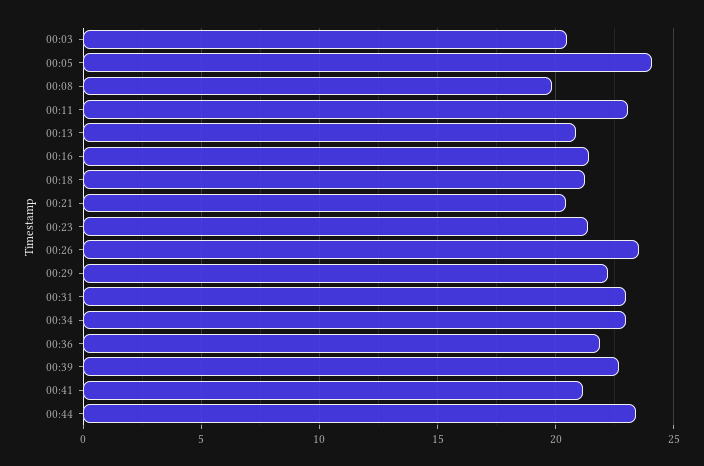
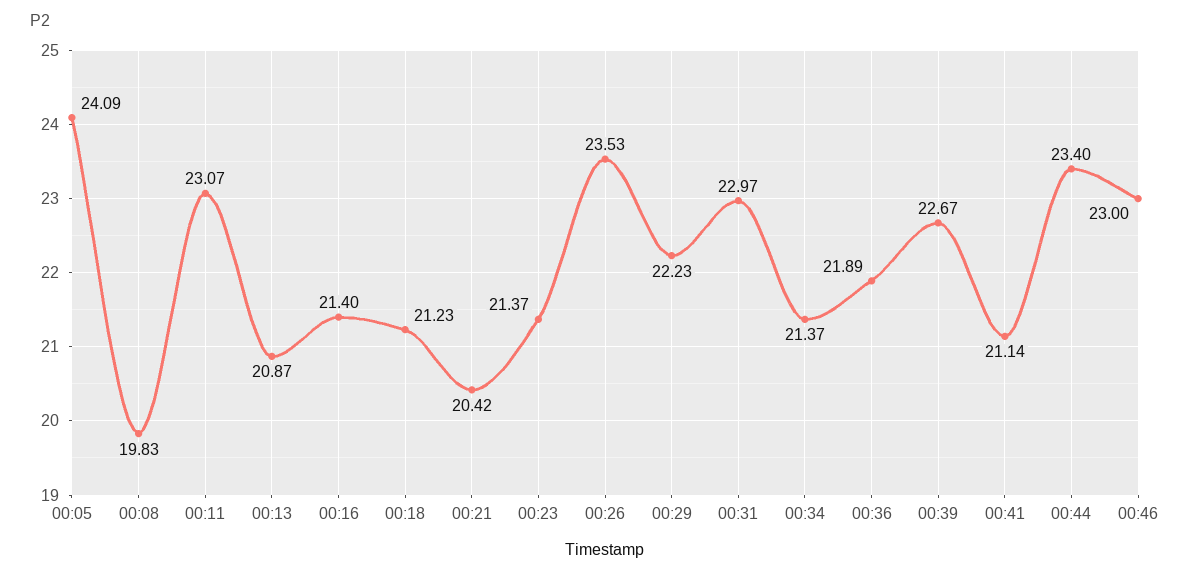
00:03: 20.5 -> none
00:34: 23 -> 21.37
00:46: none -> 23

